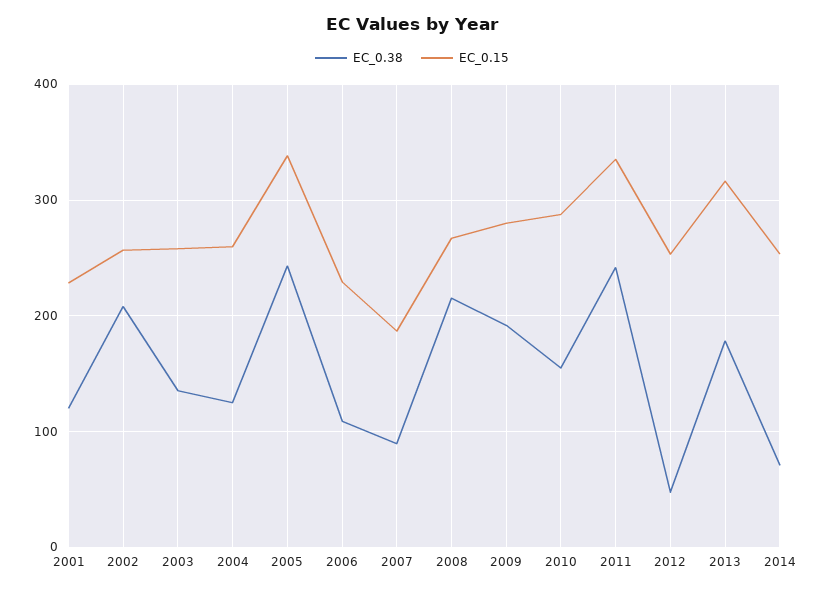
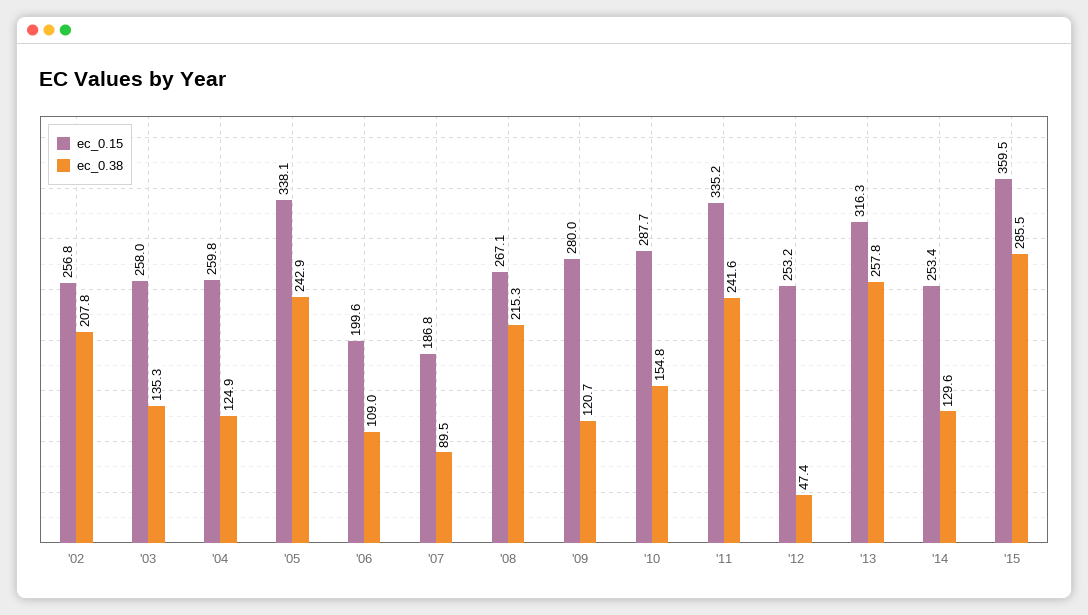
EC_0.38, 2001: 120 -> none
EC_0.15, 2001: 230 -> none
EC_0.15, 2006: 230 -> 199.6
EC_0.38, 2009: 190 -> 120.7
EC_0.38, 2013: 180 -> 257.8
EC_0.38, 2014: 70 -> 129.6
EC_0.15, '15: none -> 359.5
EC_0.38, '15: none -> 285.5

